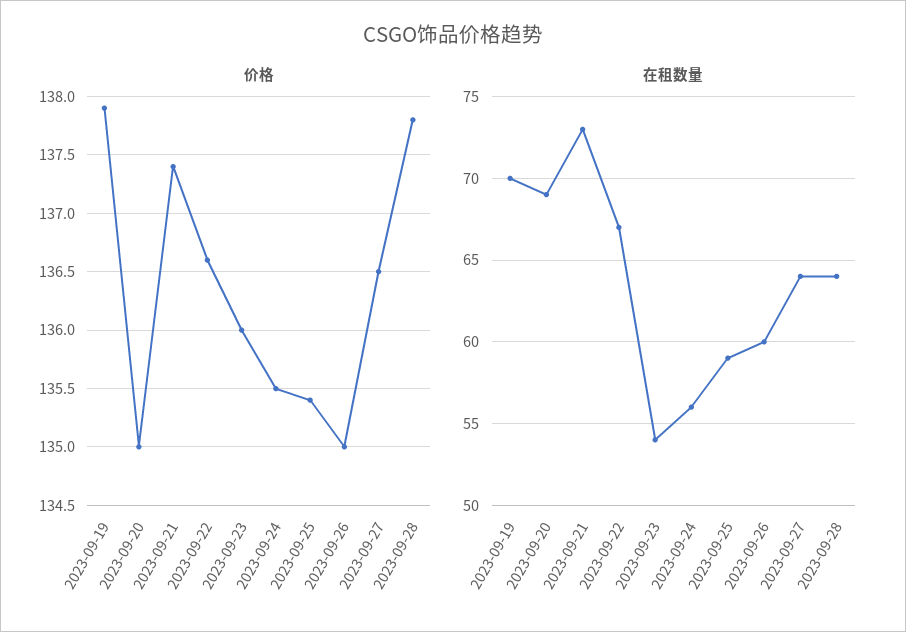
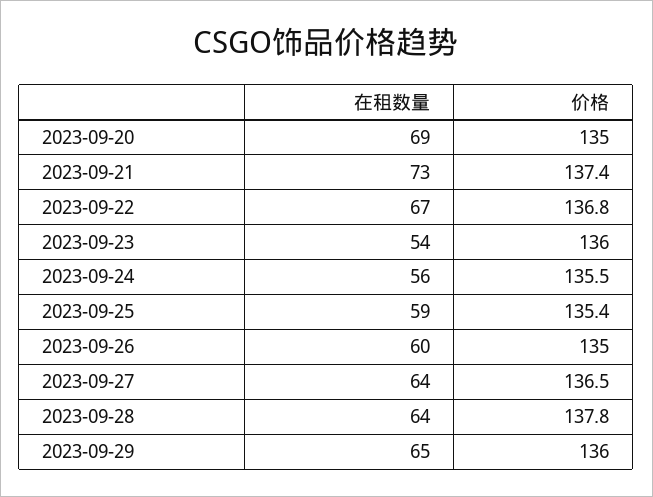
价格, 2023-09-19: 137.9 -> none
价格, 2023-09-22: 136.6 -> 136.8
在租数量, 2023-09-19: 70 -> none
在租数量, 2023-09-29: none -> 65
价格, 2023-09-29: none -> 136

